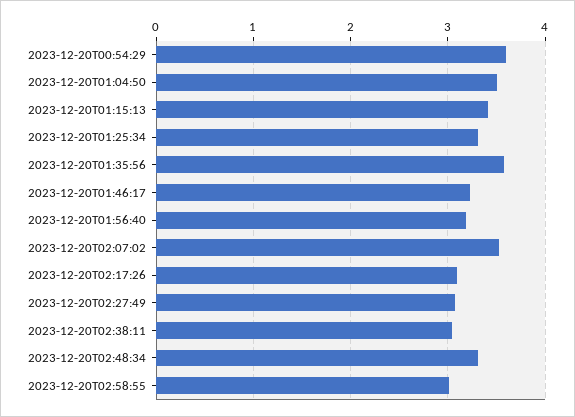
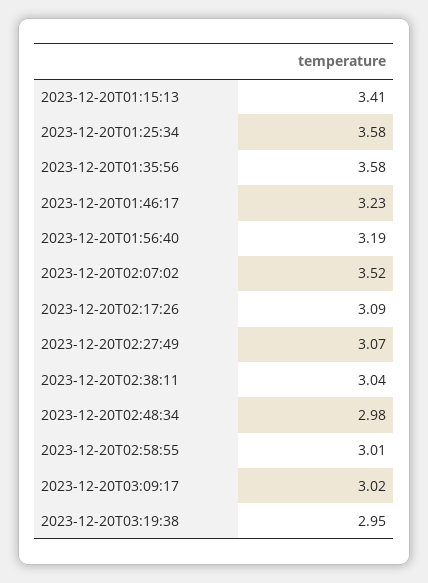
2023-12-20T00:54:29: 3.6 -> none
2023-12-20T01:04:50: 3.5 -> none
2023-12-20T01:25:34: 3.3 -> 3.58
2023-12-20T02:48:34: 3.3 -> 2.98
2023-12-20T03:09:17: none -> 3.02
2023-12-20T03:19:38: none -> 2.95

